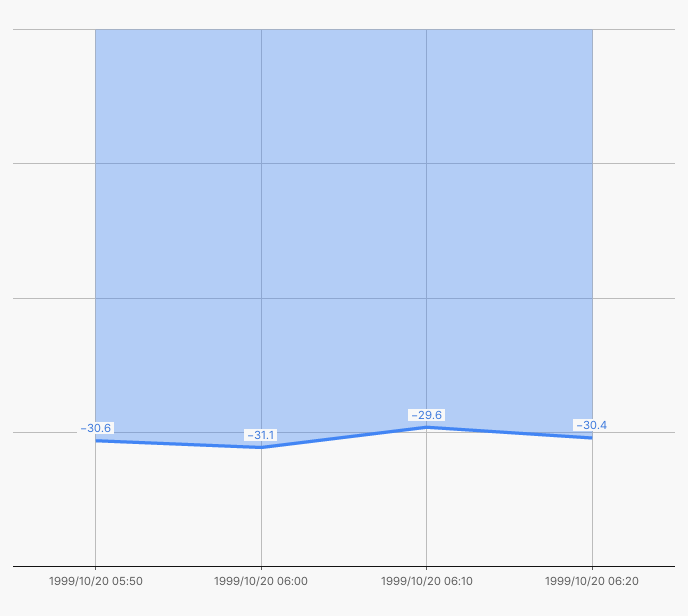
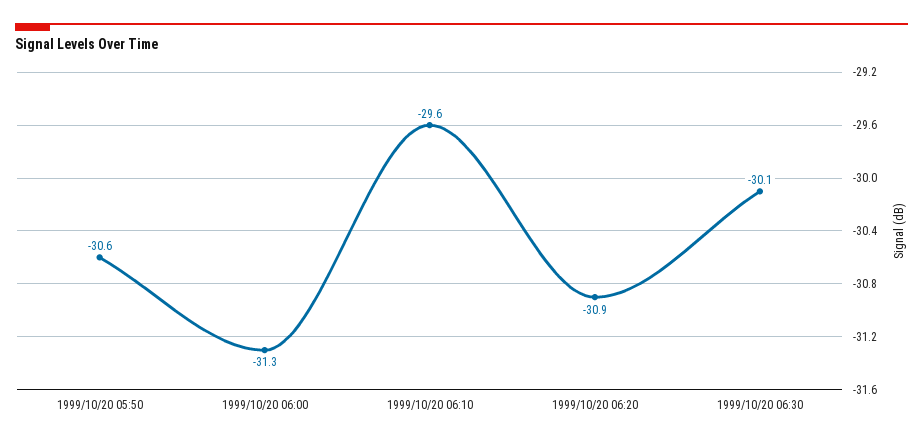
1999/10/20 06:00: -31.1 -> -31.3
1999/10/20 06:20: -30.4 -> -30.9
1999/10/20 06:30: none -> -30.1

